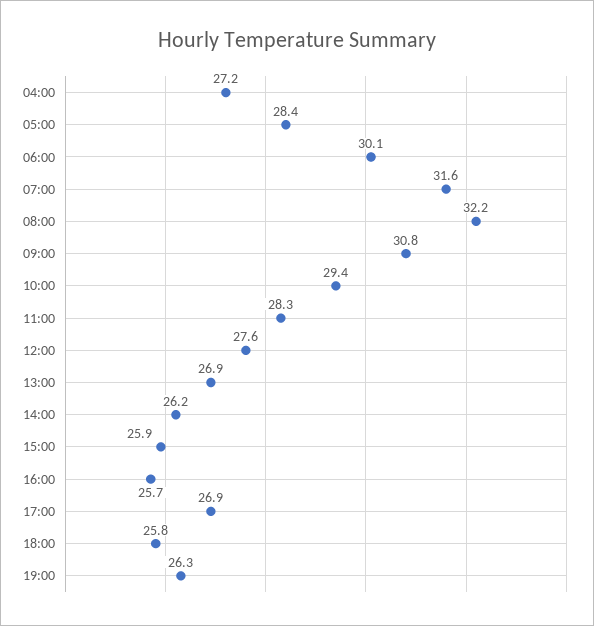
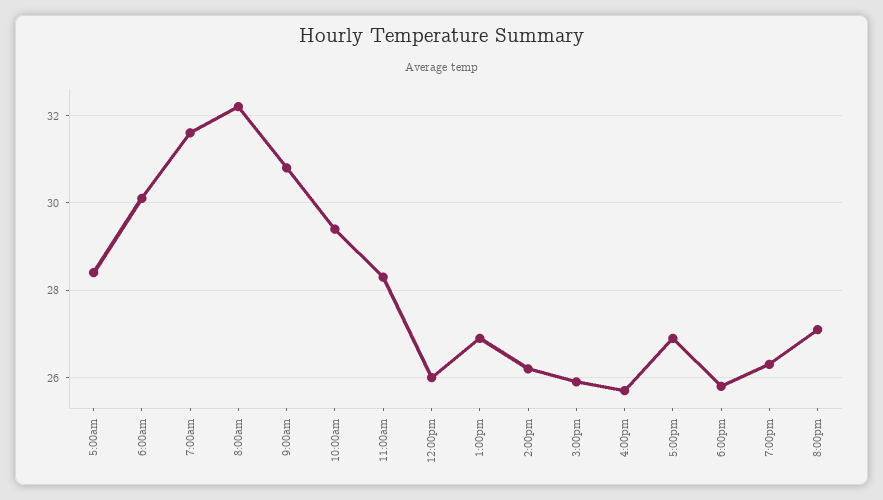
04:00: 27.2 -> none
12:00: 27.6 -> 26
8:00pm: none -> 27

